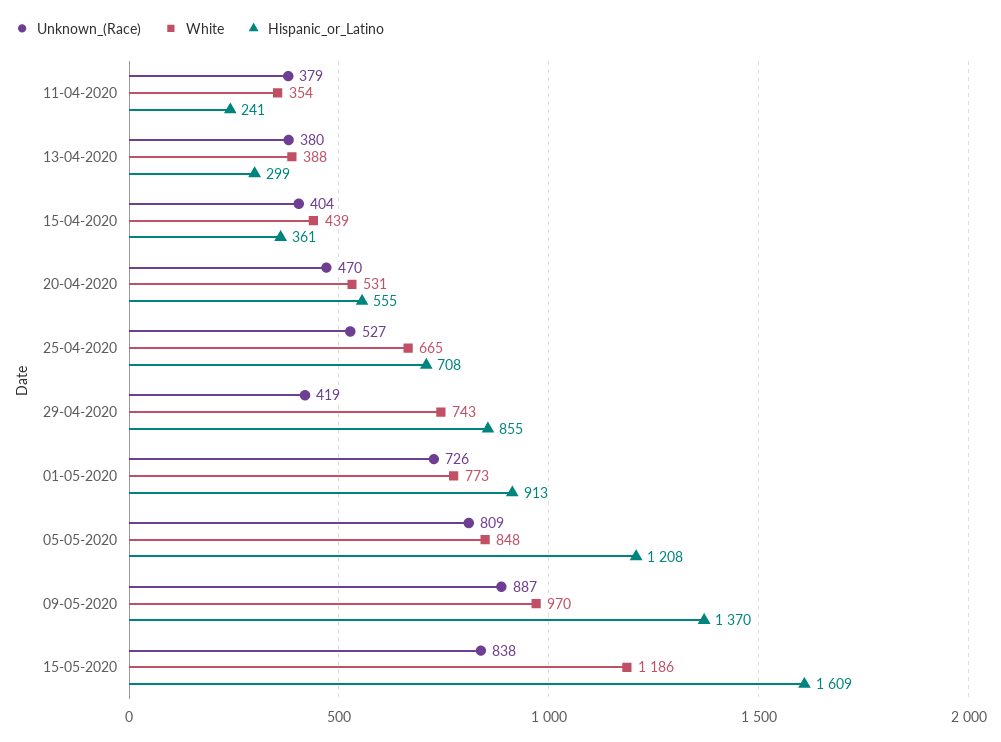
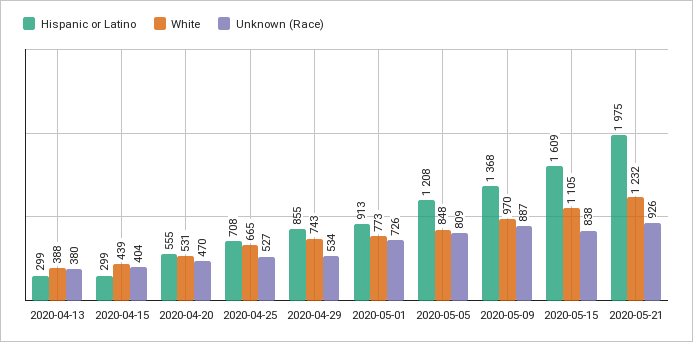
Unknown_(Race), 11-04-2020: 379 -> none
White, 11-04-2020: 354 -> none
Hispanic_or_Latino, 11-04-2020: 241 -> none
Hispanic_or_Latino, 15-04-2020: 361 -> 299
Unknown_(Race), 29-04-2020: 419 -> 534
Hispanic_or_Latino, 09-05-2020: 1370 -> 1368
White, 15-05-2020: 1186 -> 1105
Hispanic_or_Latino, 2020-05-21: none -> 1975
White, 2020-05-21: none -> 1232
Unknown_(Race), 2020-05-21: none -> 926

